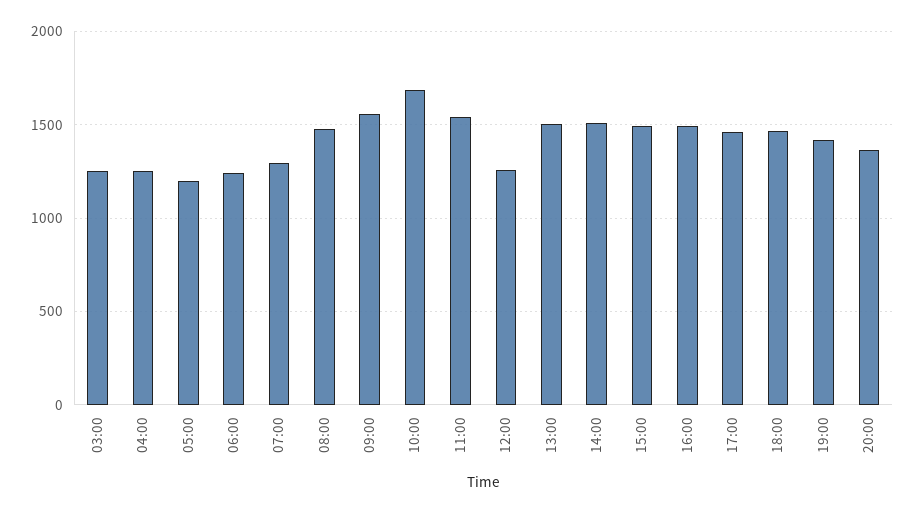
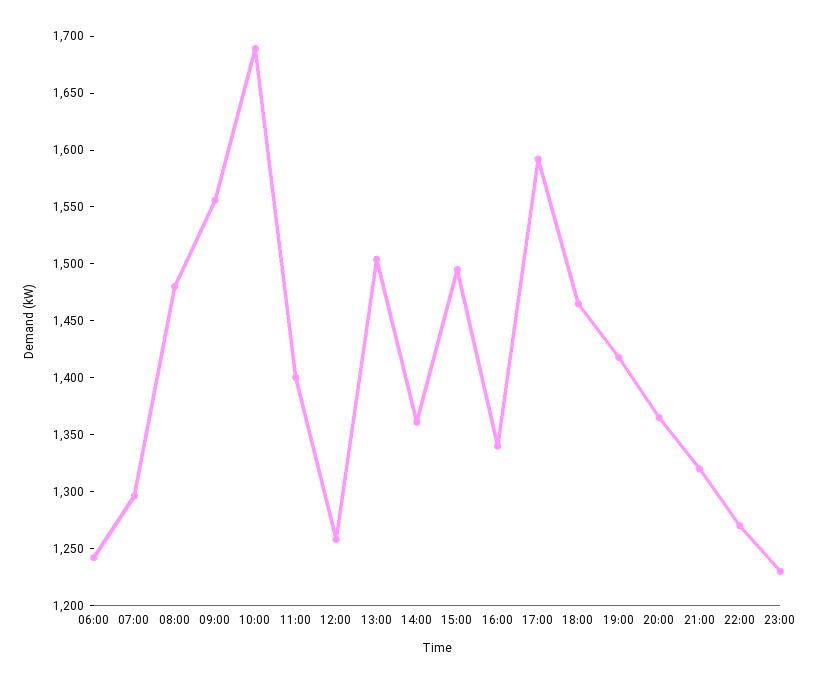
03:00: 1250 -> none
04:00: 1250 -> none
05:00: 1200 -> none
11:00: 1550 -> 1400
14:00: 1500 -> 1360
16:00: 1500 -> 1340
17:00: 1450 -> 1590
21:00: none -> 1320
22:00: none -> 1270
23:00: none -> 1230

